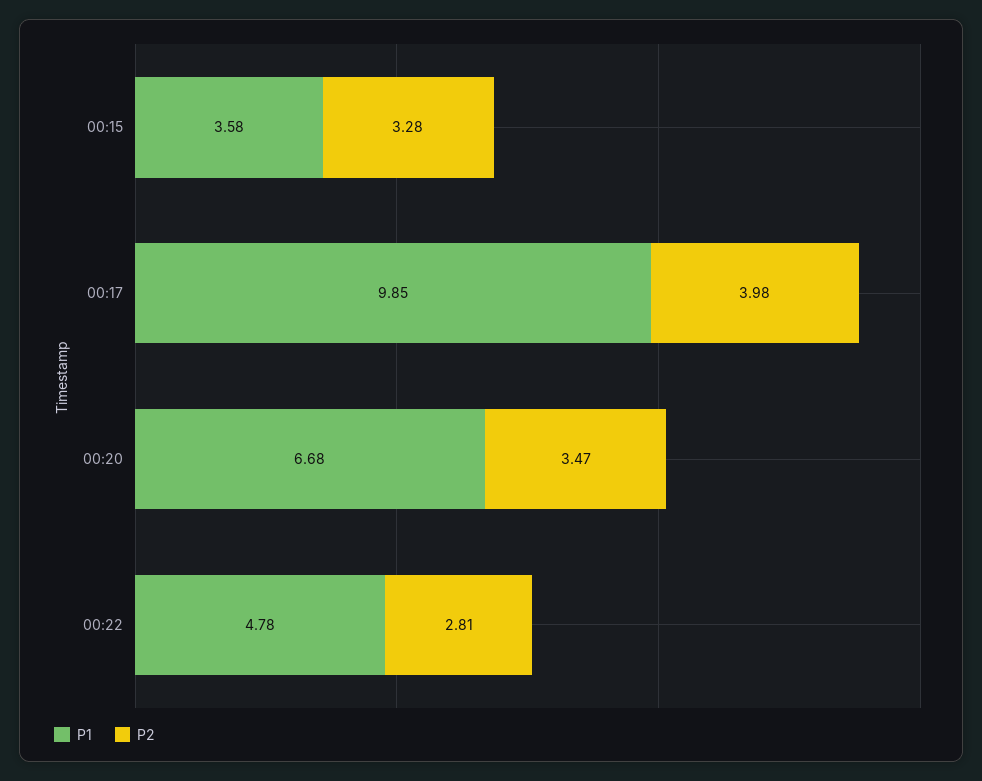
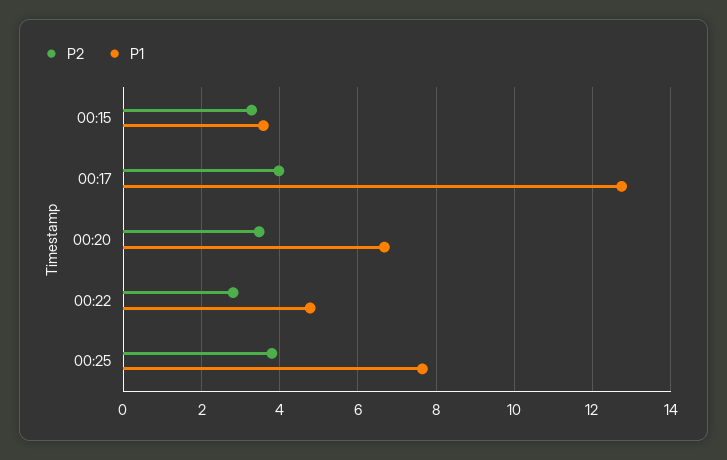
P1, 00:17: 9.85 -> 12.8
P2, 00:25: none -> 3.8
P1, 00:25: none -> 7.6

